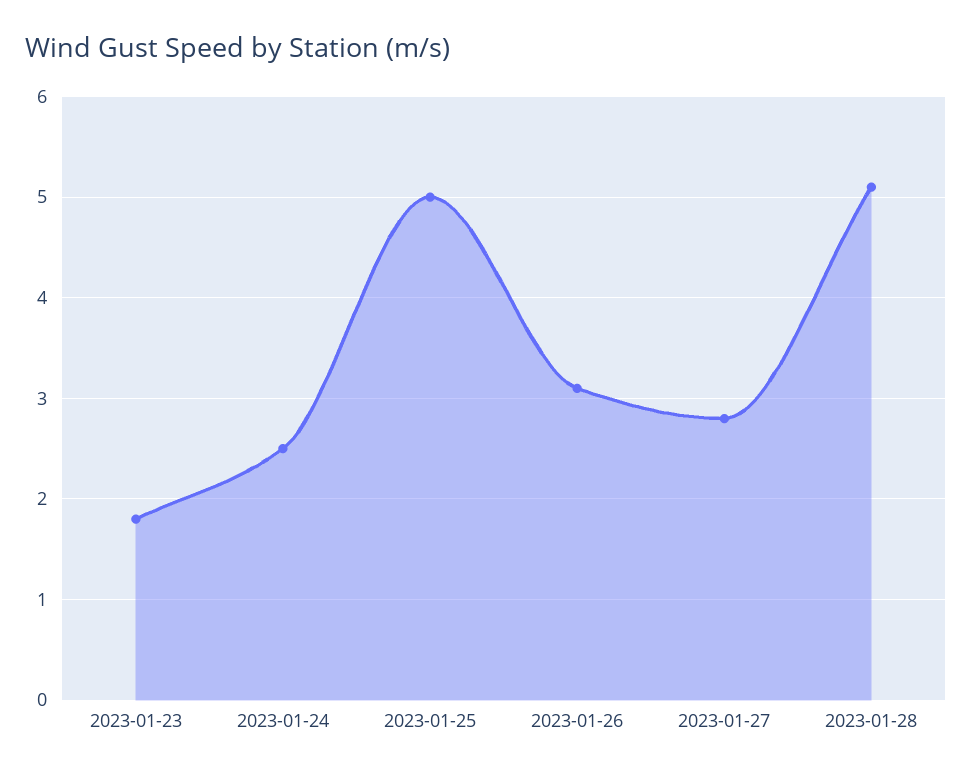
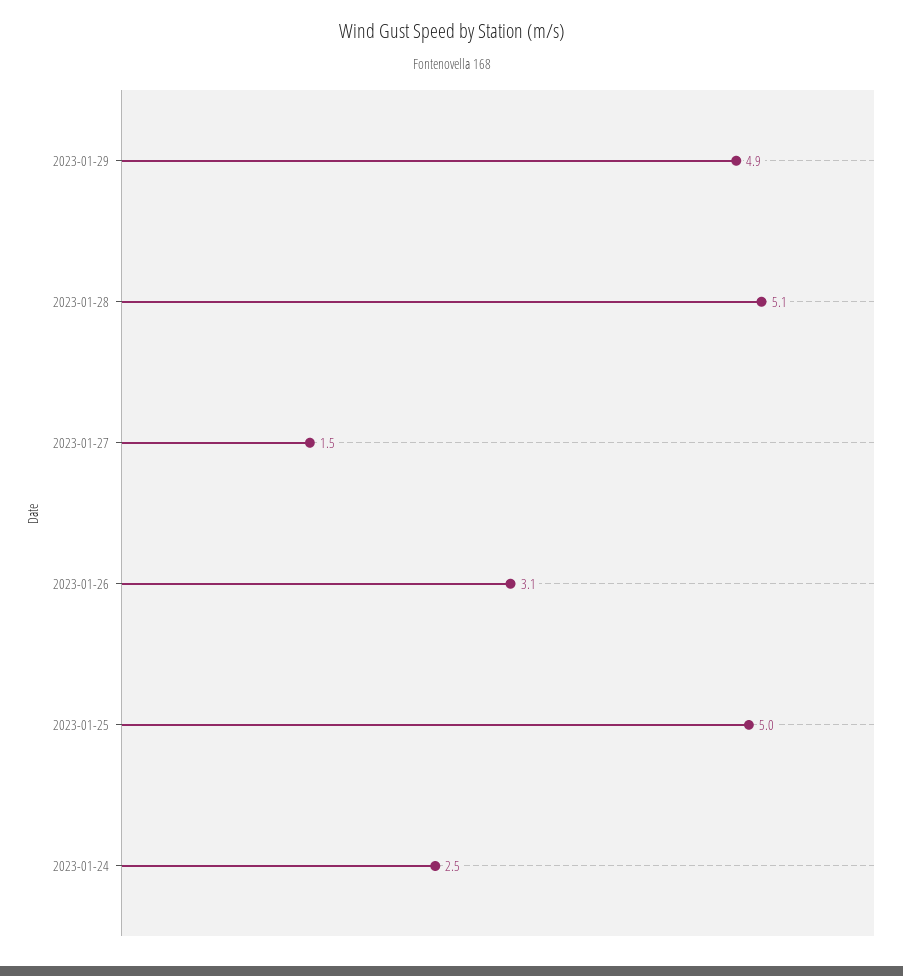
2023-01-23: 1.8 -> none
2023-01-27: 2.8 -> 1.5
2023-01-29: none -> 4.9

